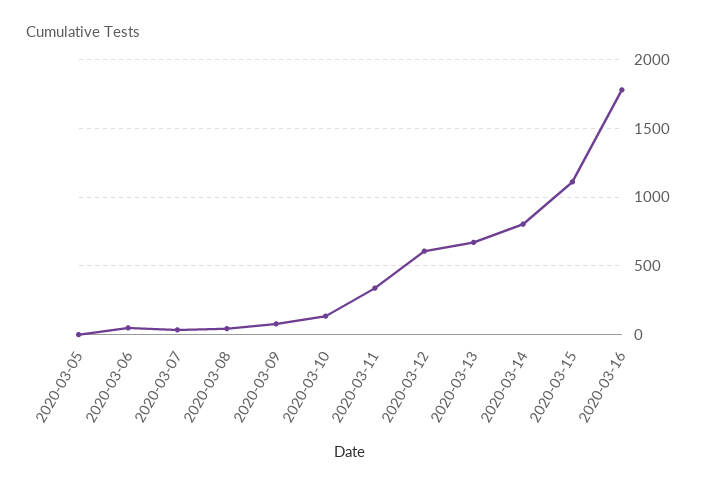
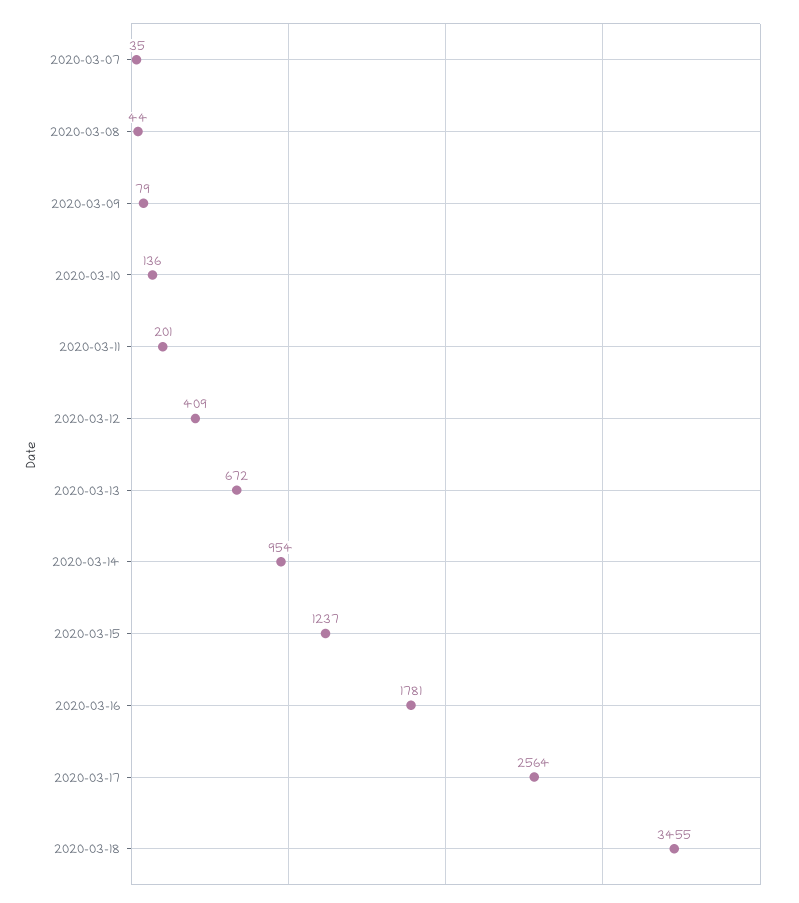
2020-03-05: 0 -> none
2020-03-06: 50 -> none
2020-03-11: 350 -> 201
2020-03-12: 600 -> 409
2020-03-14: 800 -> 954
2020-03-15: 1100 -> 1237
2020-03-17: none -> 2564
2020-03-18: none -> 3455

